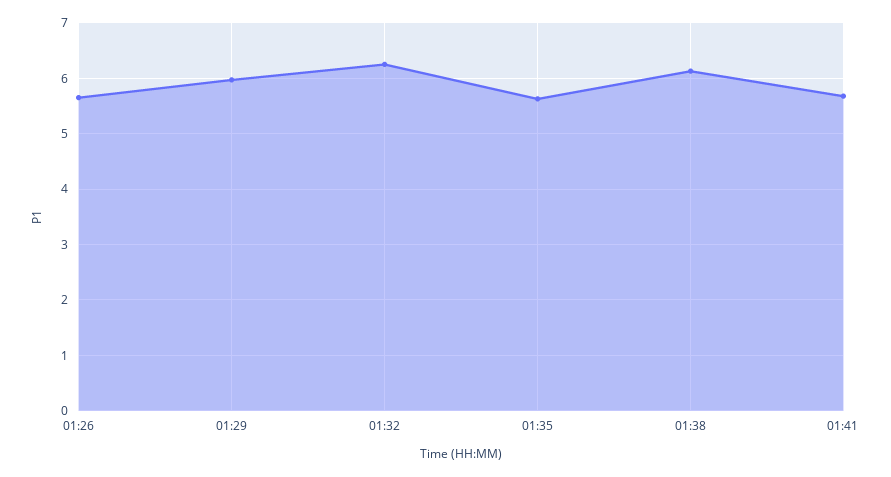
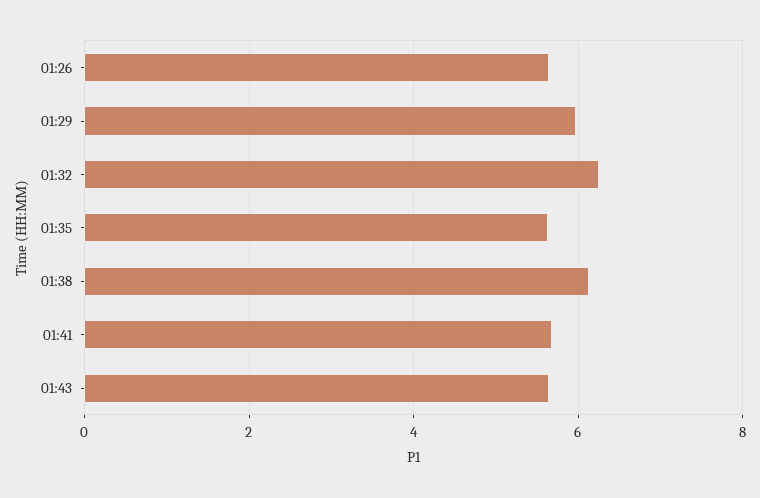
01:43: none -> 5.6

